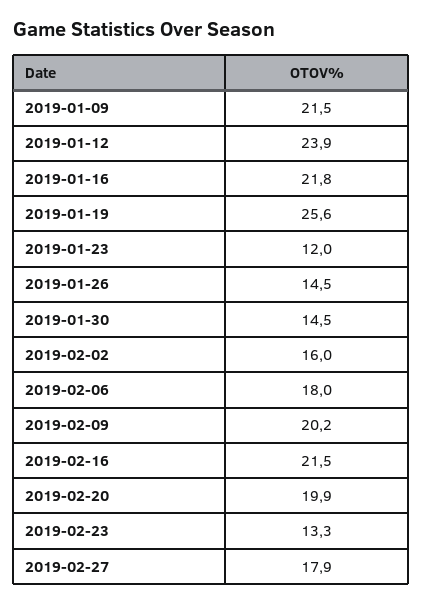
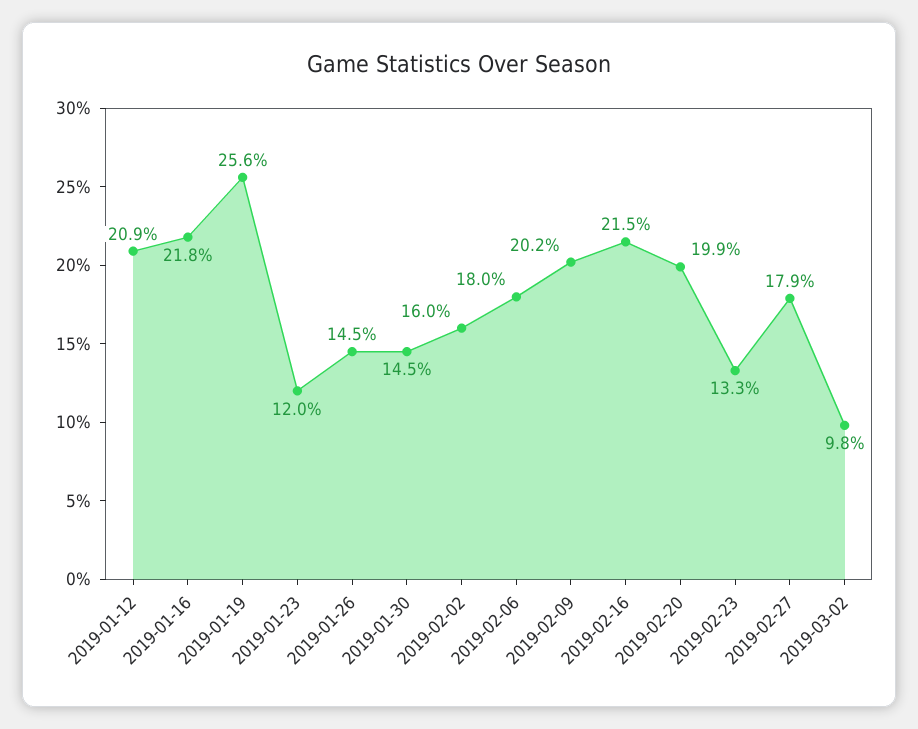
2019-01-09: 21.5 -> none
2019-01-12: 23.9 -> 20.9
2019-03-02: none -> 9.8

